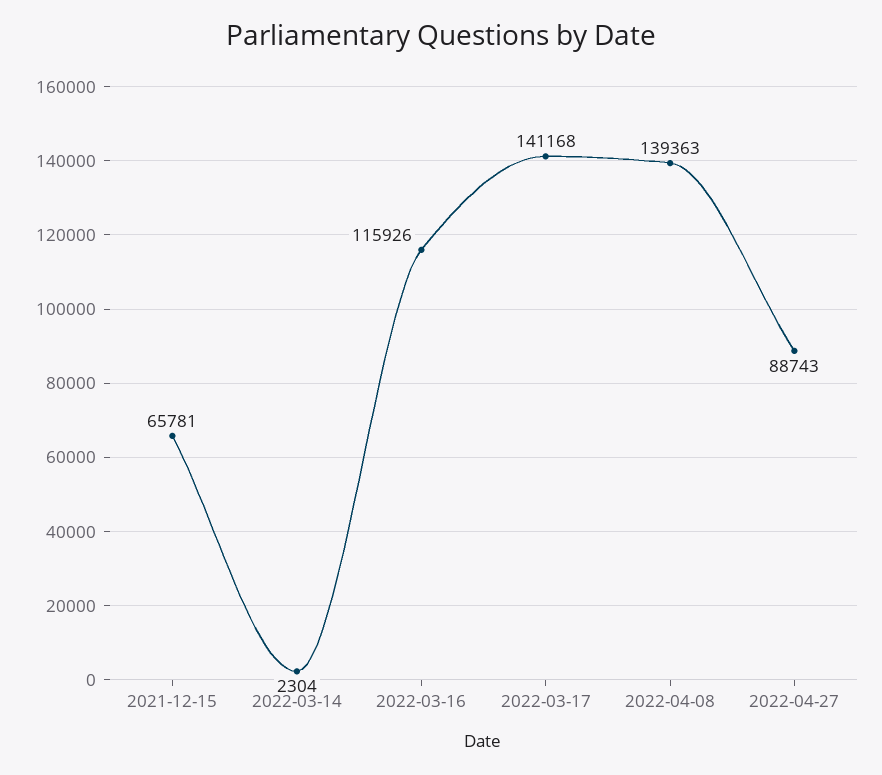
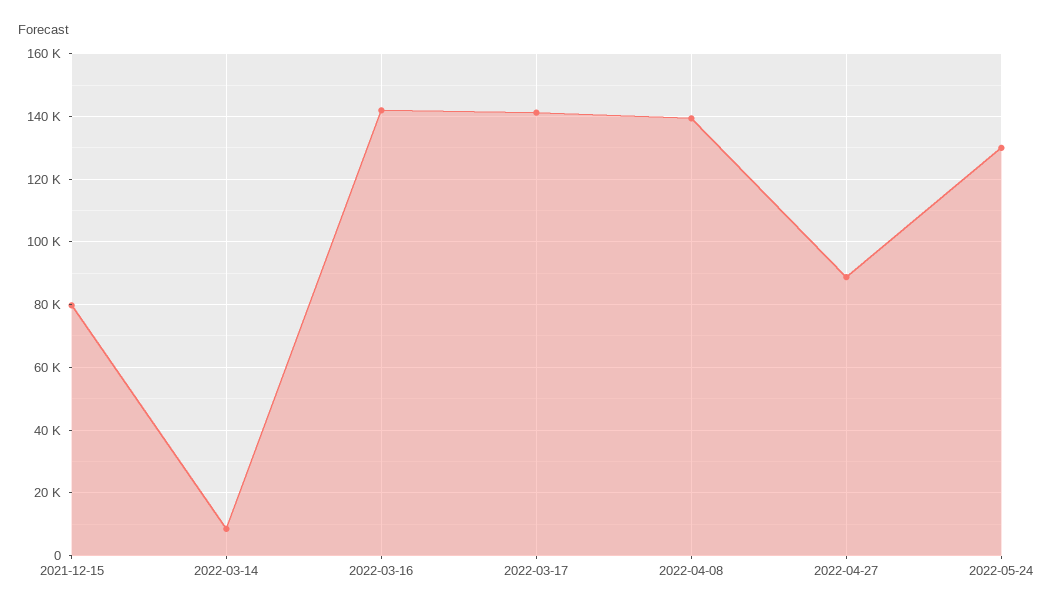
2021-12-15: 65781 -> 80000
2022-03-14: 2304 -> 8000
2022-03-16: 115926 -> 142000
2022-05-24: none -> 130000

